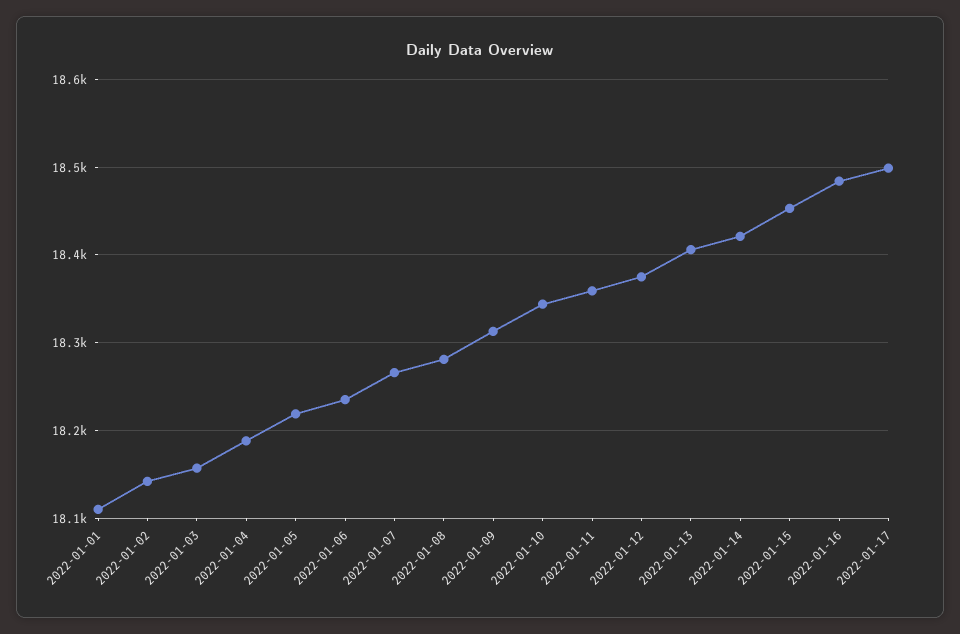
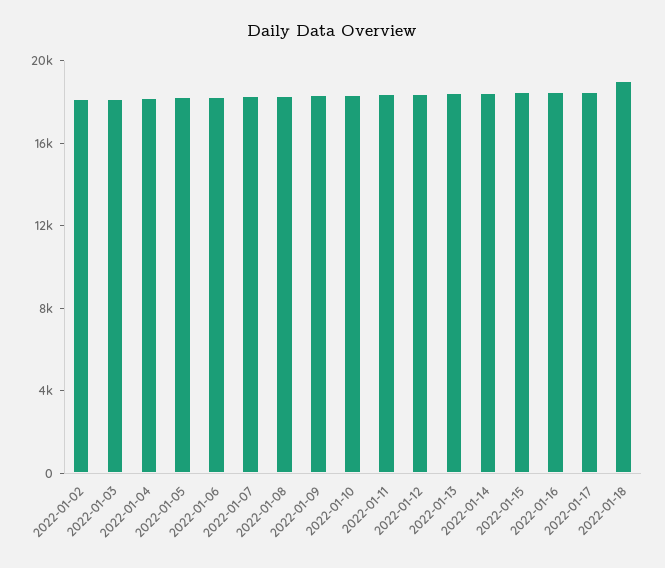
2022-01-01: 18110 -> none
2022-01-18: none -> 19000

